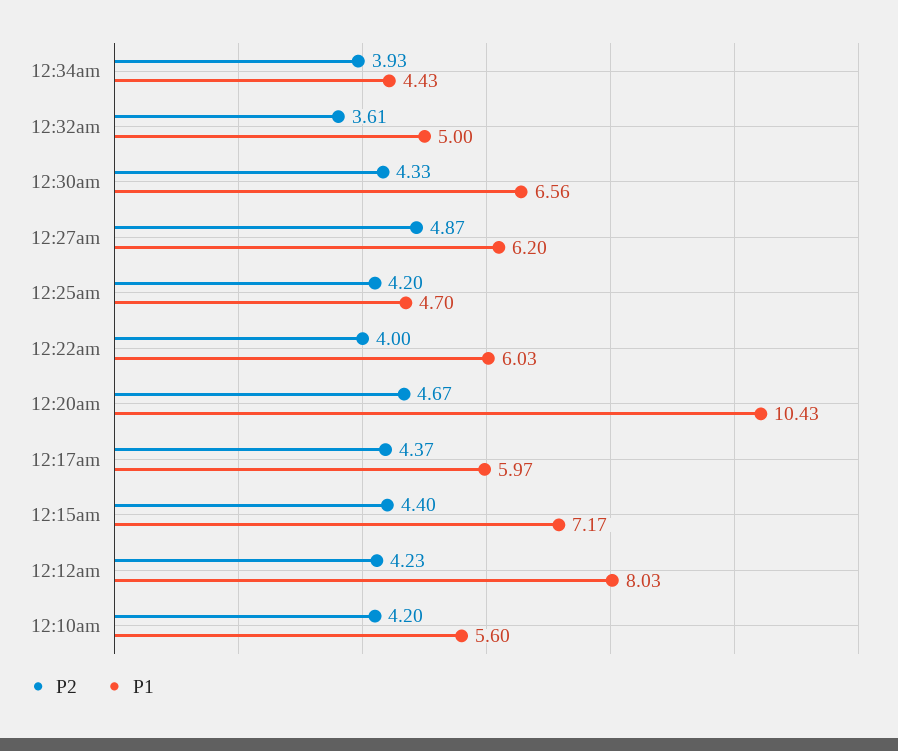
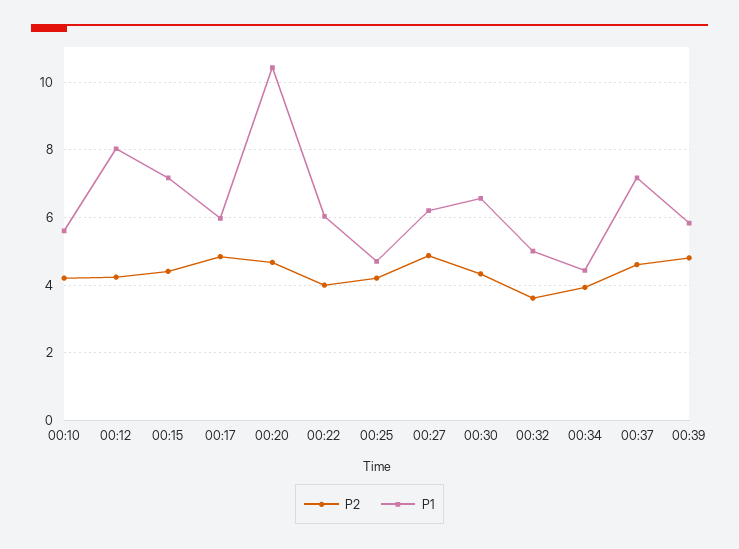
P2, 12:17am: 4.37 -> 4.8
P2, 00:37: none -> 4.6
P1, 00:37: none -> 7.2
P2, 00:39: none -> 4.8
P1, 00:39: none -> 5.8

